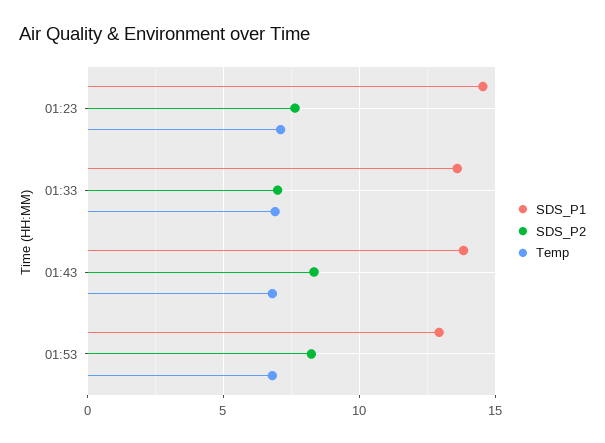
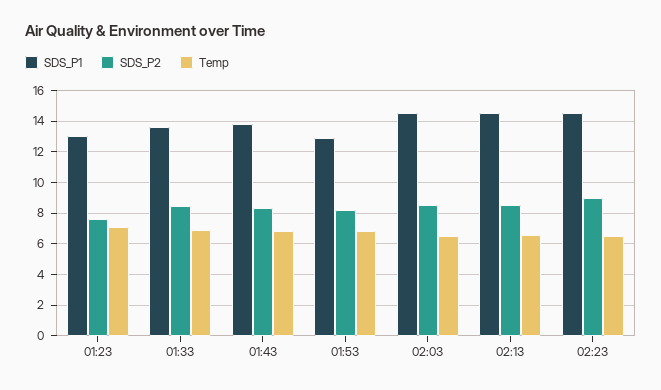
SDS_P1, 01:23: 14.5 -> 13
SDS_P2, 01:33: 7 -> 8.5
SDS_P1, 02:03: none -> 14.5
SDS_P2, 02:03: none -> 8.5
Temp, 02:03: none -> 6.5
SDS_P1, 02:13: none -> 14.5
SDS_P2, 02:13: none -> 8.5
Temp, 02:13: none -> 6.5
SDS_P1, 02:23: none -> 14.5
SDS_P2, 02:23: none -> 9
Temp, 02:23: none -> 6.5

